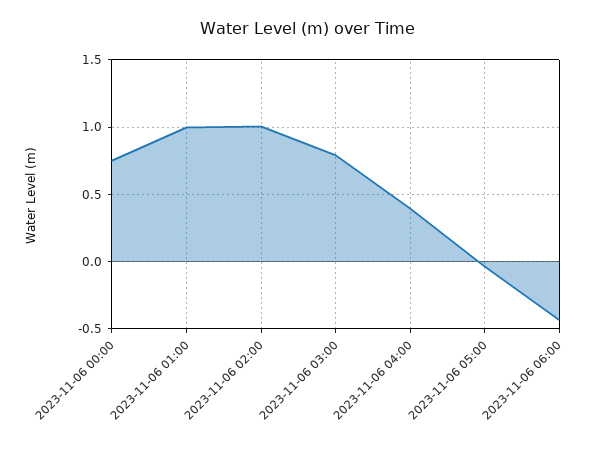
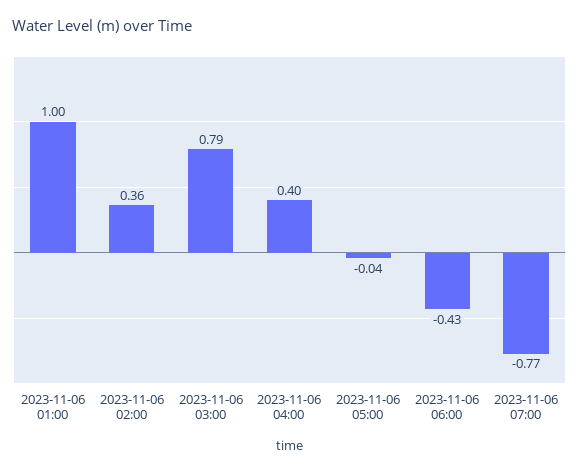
2023-11-06 00:00: 0.75 -> none
2023-11-06 02:00: 1 -> 0.36
2023-11-06 07:00: none -> -0.77

